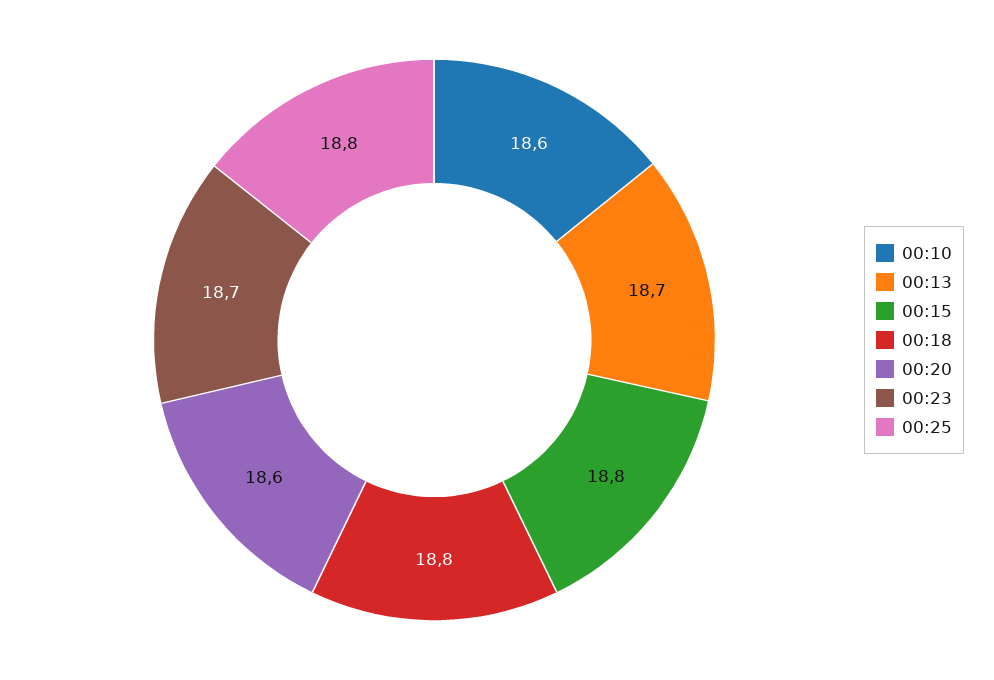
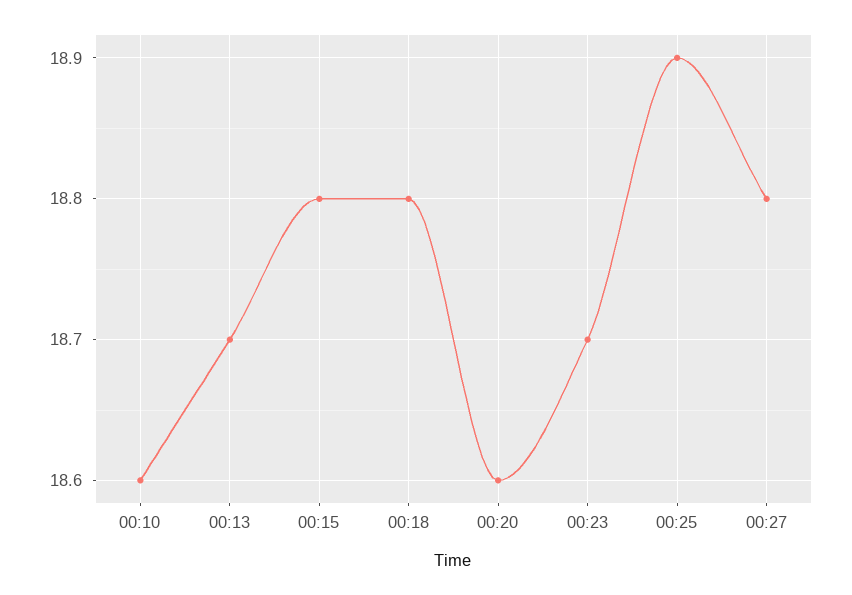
00:25: 18.8 -> 18.9
00:27: none -> 18.8

